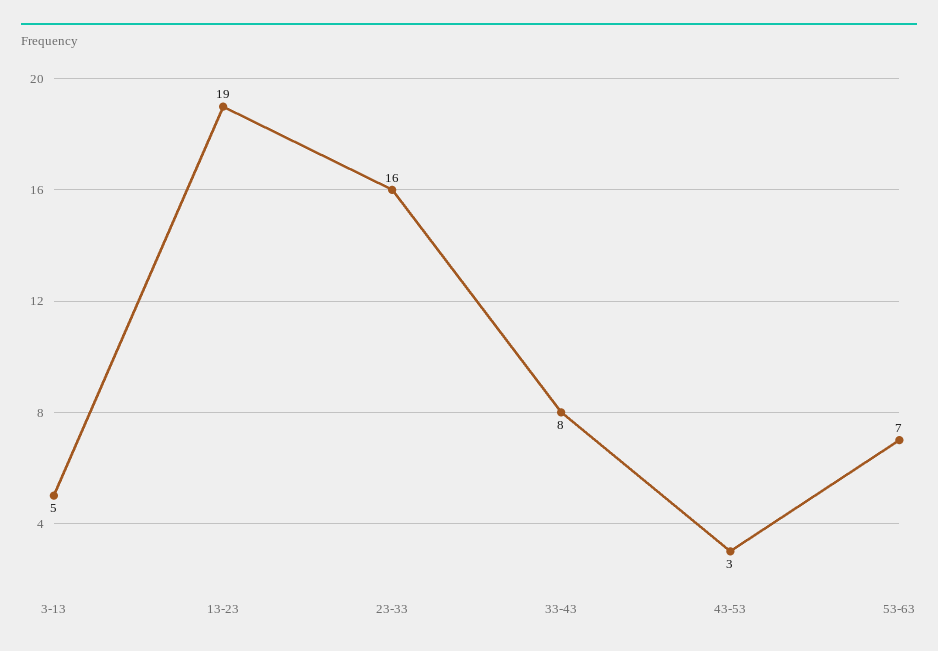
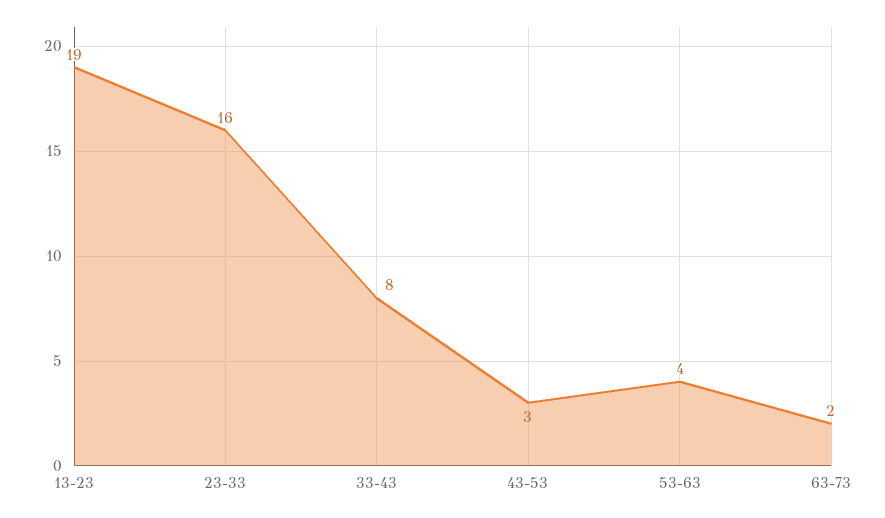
3-13: 5 -> none
53-63: 7 -> 4
63-73: none -> 2

